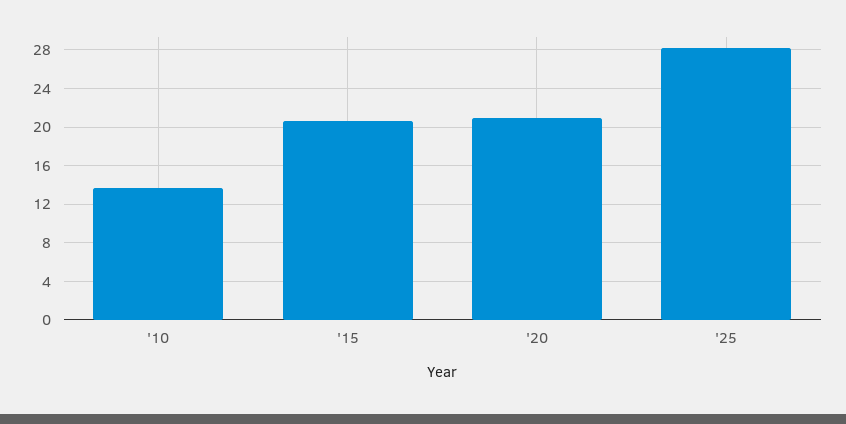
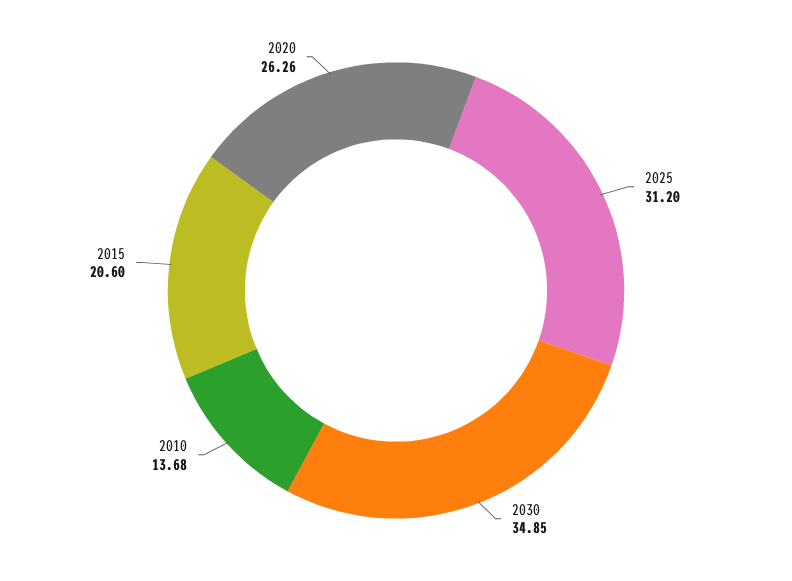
'20: 21 -> 26.26
'25: 28 -> 31.2
2030: none -> 34.85

